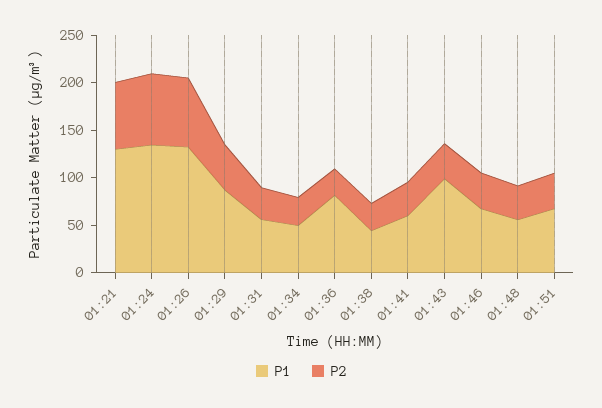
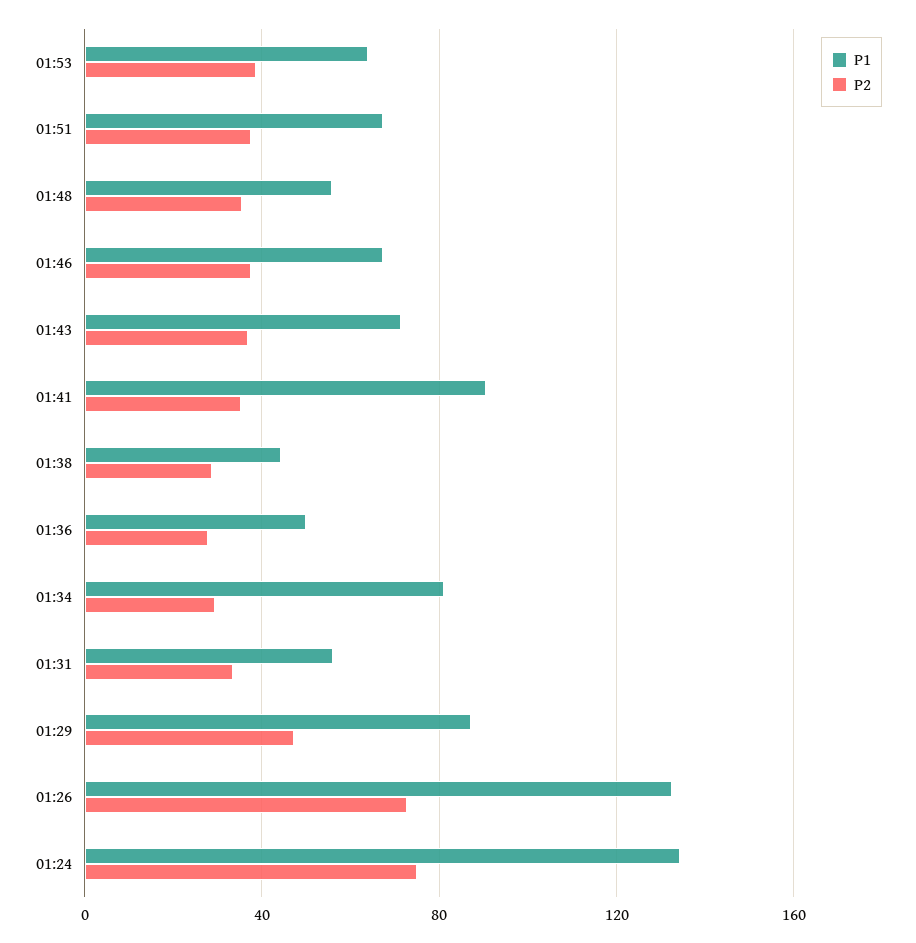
P1, 01:21: 130 -> none
P2, 01:21: 70 -> none
P1, 01:34: 50 -> 80
P1, 01:36: 80 -> 50
P1, 01:41: 60 -> 90
P1, 01:43: 100 -> 70
P1, 01:53: none -> 65
P2, 01:53: none -> 40

